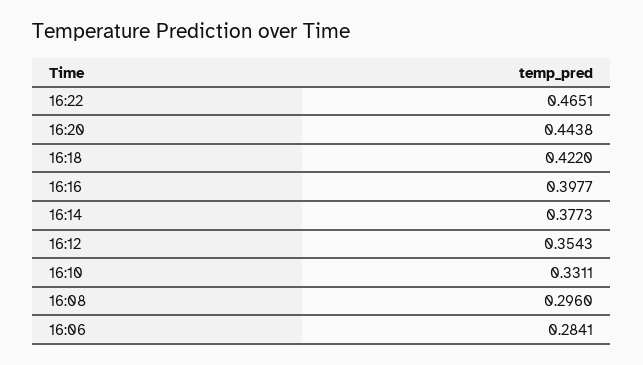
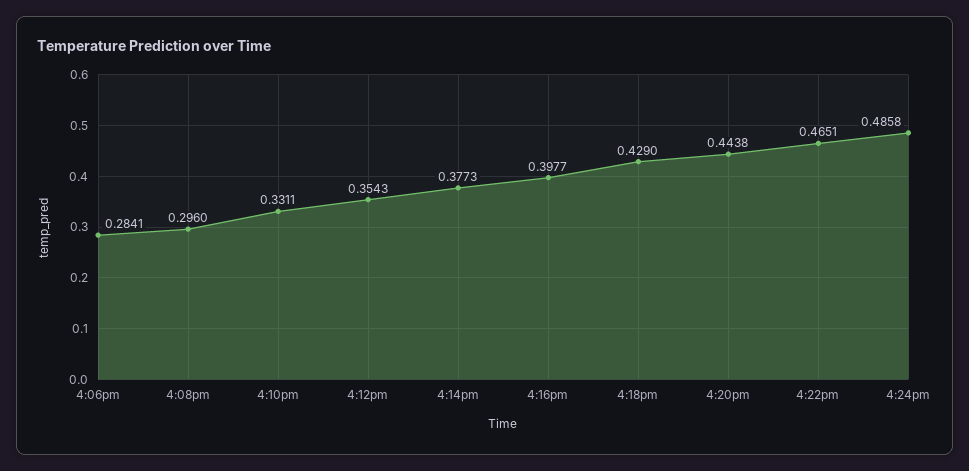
16:18: 0.422 -> 0.429
4:24pm: none -> 0.4858

